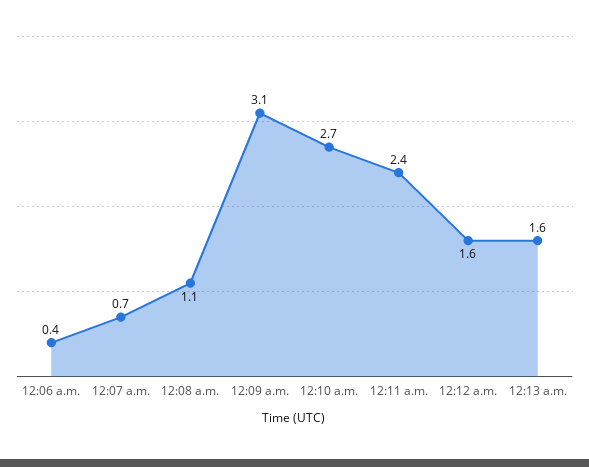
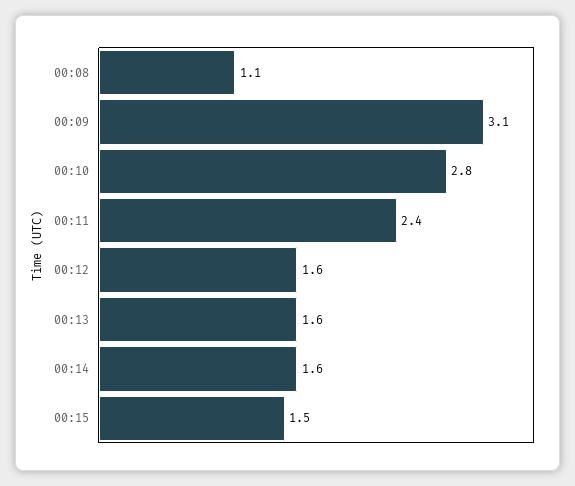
12:06 a.m.: 0.4 -> none
12:07 a.m.: 0.7 -> none
12:10 a.m.: 2.7 -> 2.8
00:14: none -> 1.6
00:15: none -> 1.5

